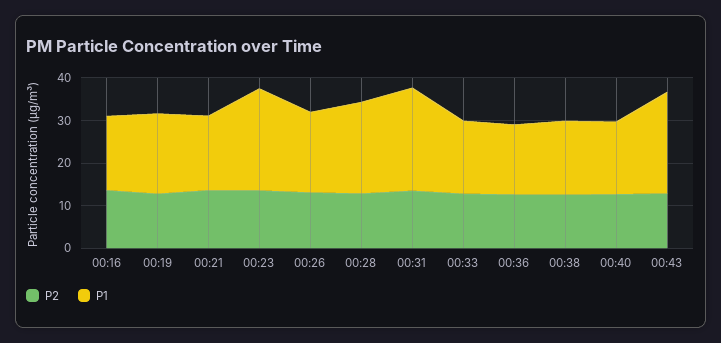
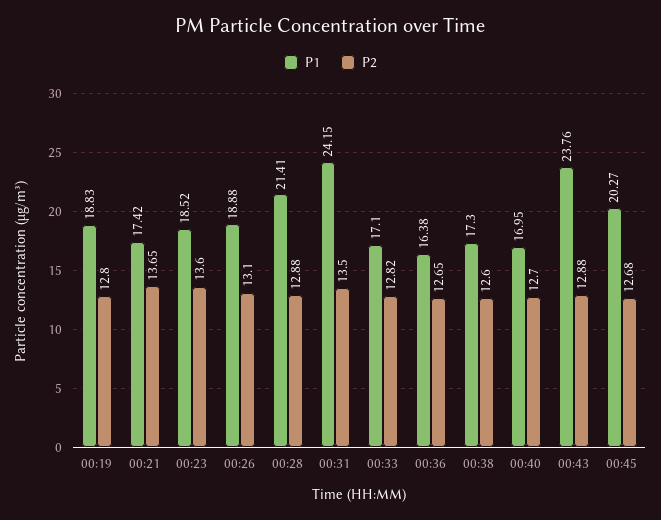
P2, 00:16: 14 -> none
P1, 00:16: 18 -> none
P1, 00:23: 24 -> 18.52
P1, 00:45: none -> 20.27
P2, 00:45: none -> 12.68

